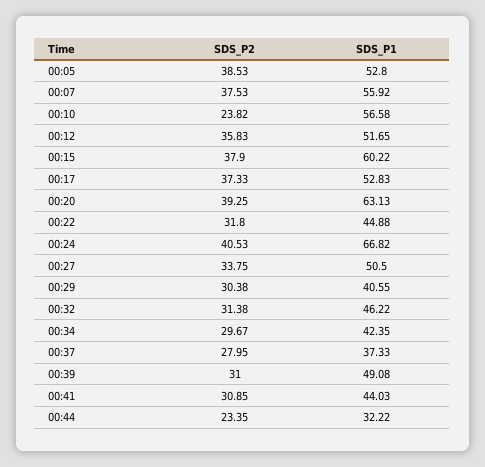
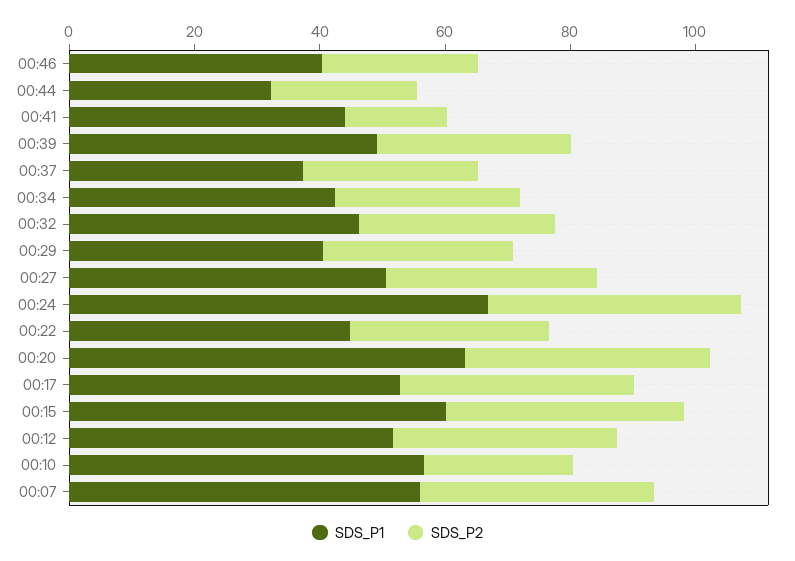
SDS_P2, 00:05: 38.53 -> none
SDS_P1, 00:05: 52.8 -> none
SDS_P2, 00:41: 30.85 -> 15
SDS_P1, 00:46: none -> 40
SDS_P2, 00:46: none -> 25

